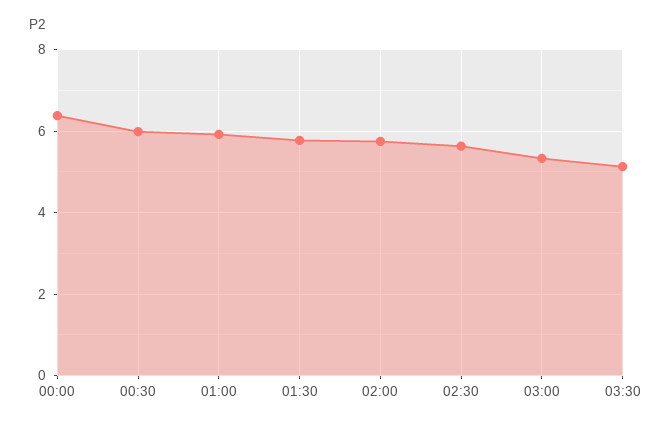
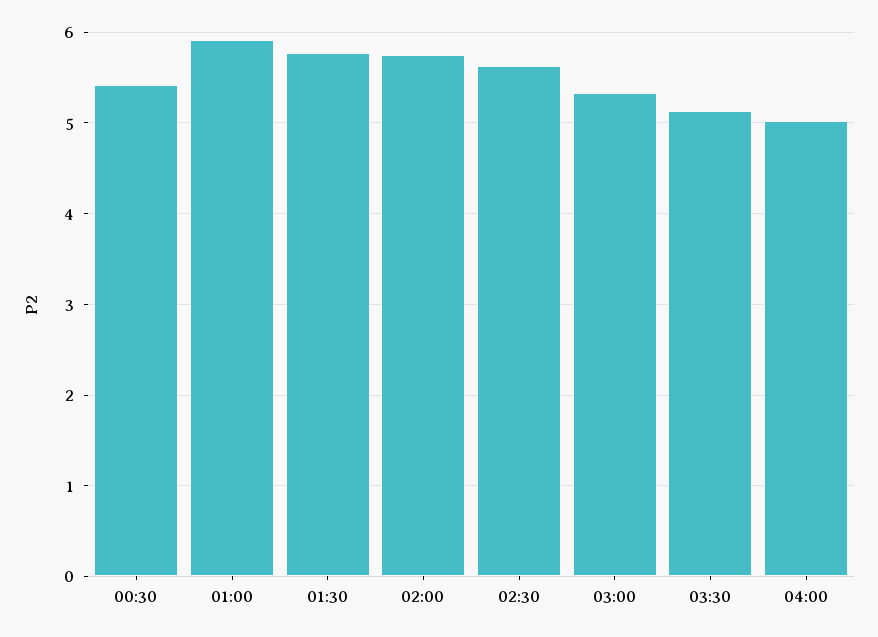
00:00: 6.4 -> none
00:30: 6 -> 5.4
04:00: none -> 5

